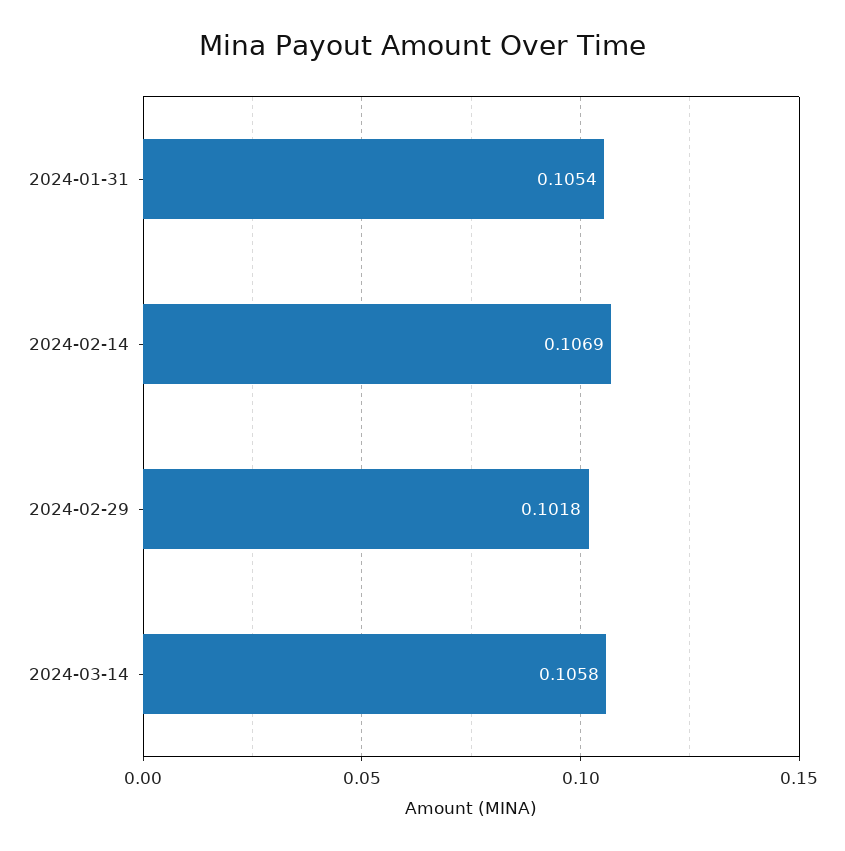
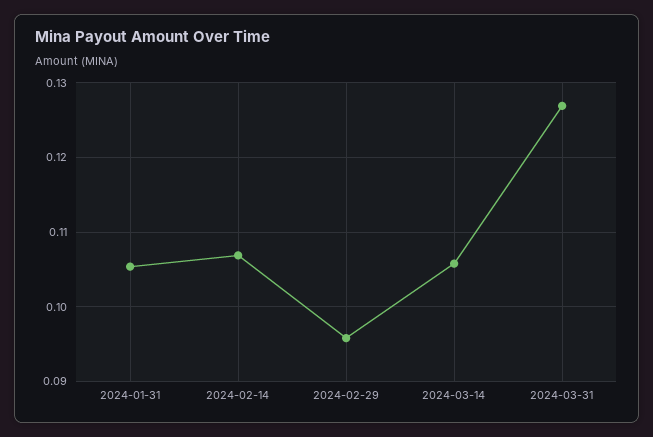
2024-02-29: 0.1018 -> 0.096
2024-03-31: none -> 0.127

